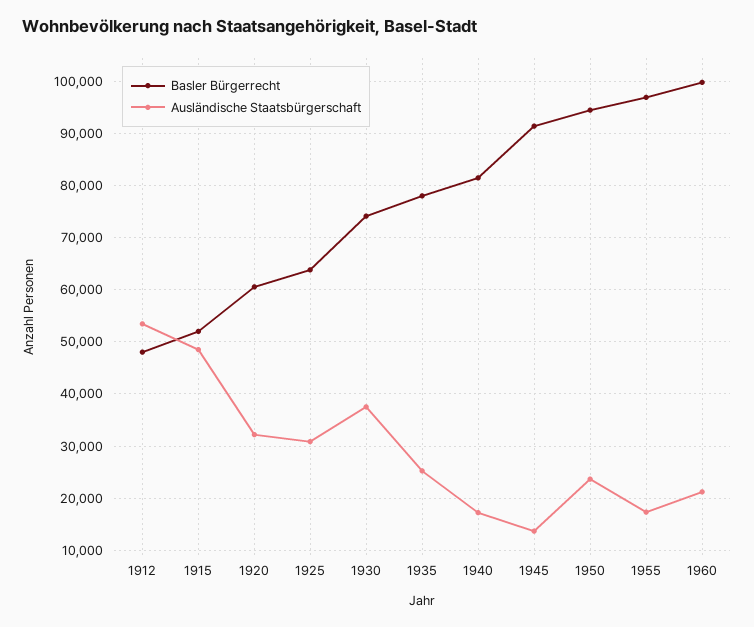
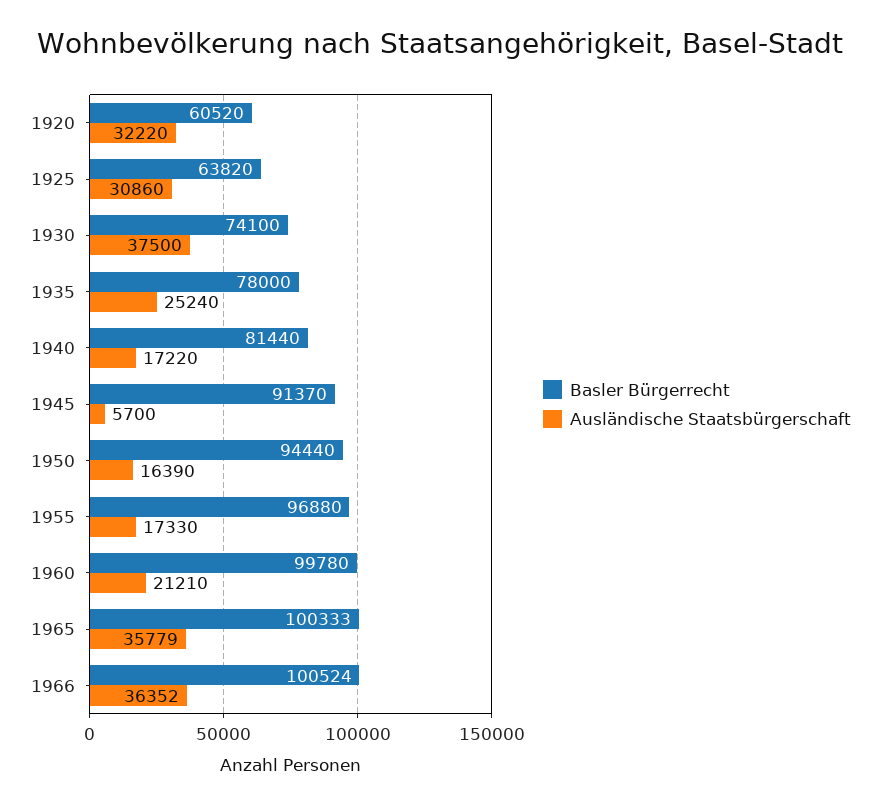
Basler Bürgerrecht, 1912: 48000 -> none
Ausländische Staatsbürgerschaft, 1912: 54000 -> none
Basler Bürgerrecht, 1915: 52000 -> none
Ausländische Staatsbürgerschaft, 1915: 48000 -> none
Ausländische Staatsbürgerschaft, 1945: 14000 -> 5700
Ausländische Staatsbürgerschaft, 1950: 24000 -> 16390
Basler Bürgerrecht, 1965: none -> 100333
Ausländische Staatsbürgerschaft, 1965: none -> 35779
Basler Bürgerrecht, 1966: none -> 100524
Ausländische Staatsbürgerschaft, 1966: none -> 36352

